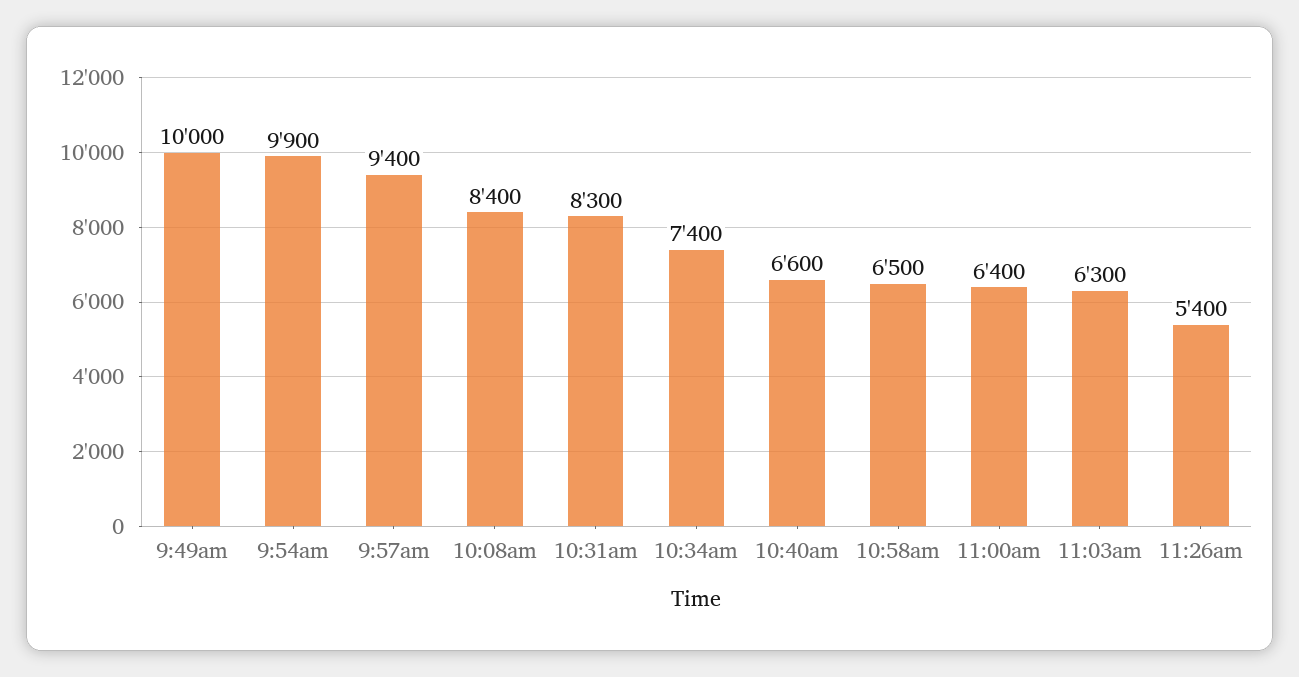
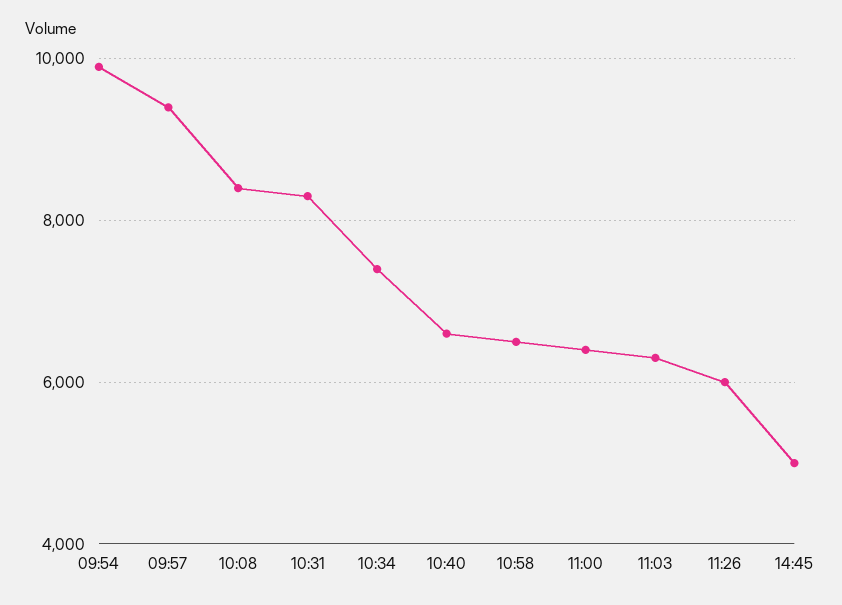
9:49am: 10000 -> none
11:26am: 5400 -> 6000
14:45: none -> 5000

